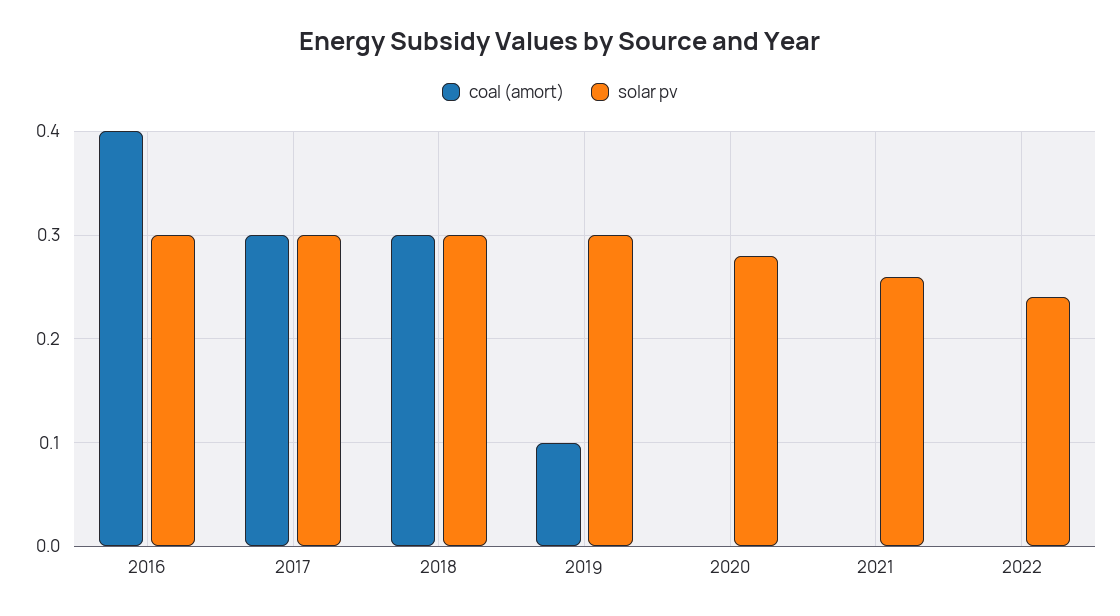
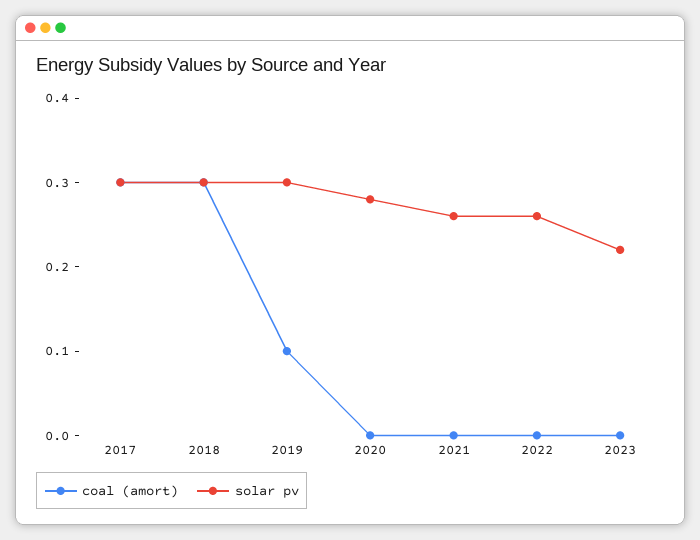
coal (amort), 2016: 0.4 -> none
solar pv, 2016: 0.3 -> none
solar pv, 2022: 0.24 -> 0.26
coal (amort), 2023: none -> 0
solar pv, 2023: none -> 0.22

